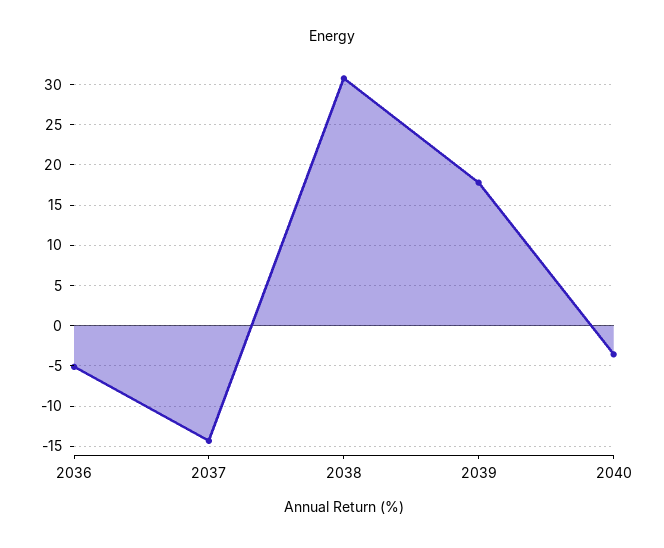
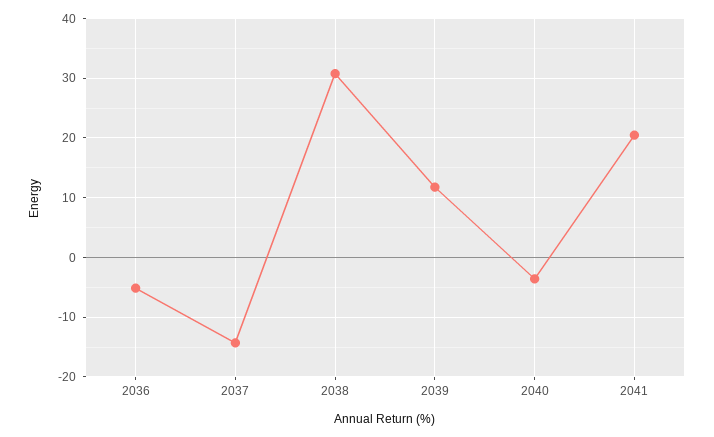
2039: 18 -> 12
2041: none -> 20

